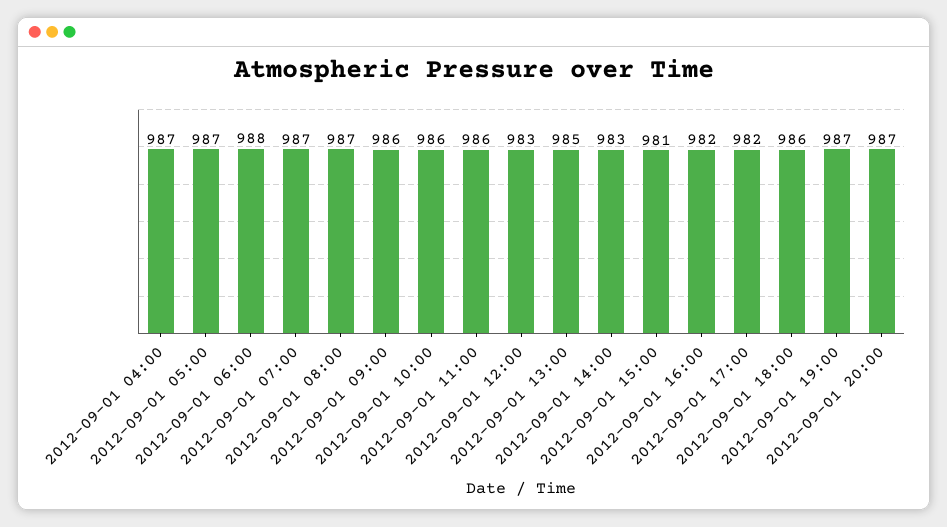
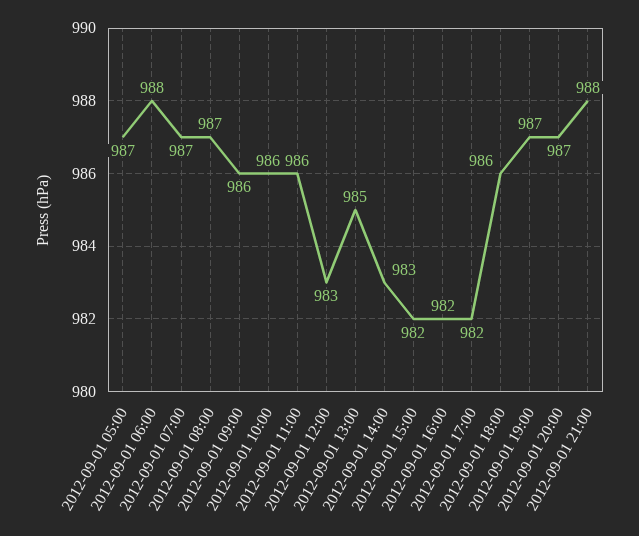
2012-09-01 04:00: 987 -> none
2012-09-01 15:00: 981 -> 982
2012-09-01 21:00: none -> 988

